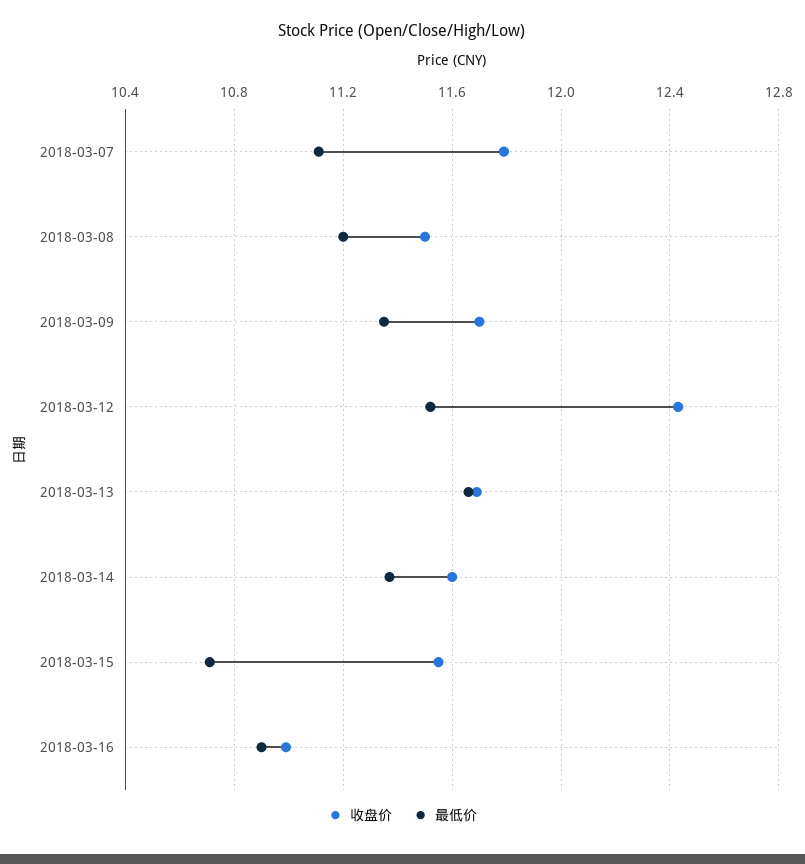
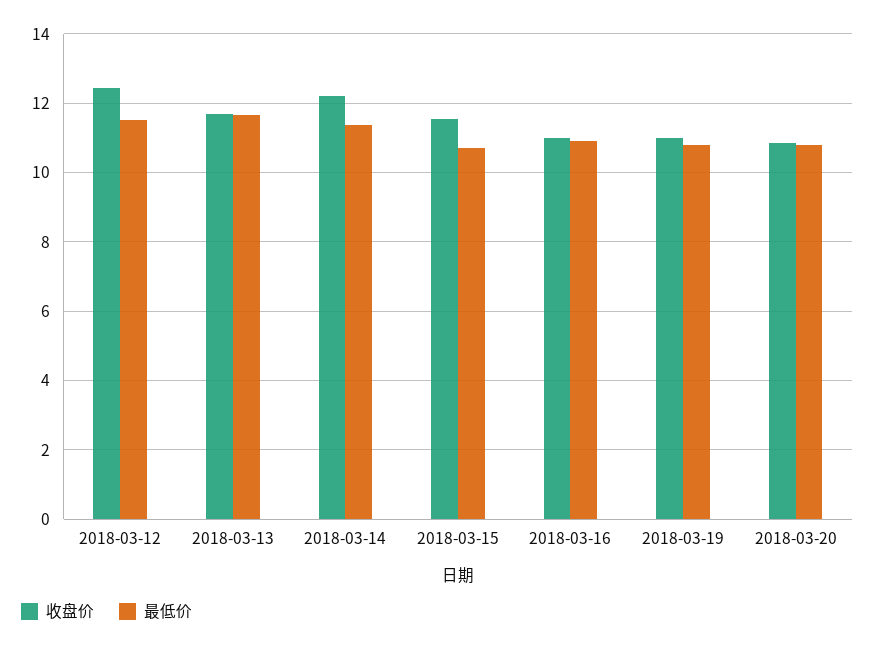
收盘价, 2018-03-07: 11.8 -> none
最低价, 2018-03-07: 11.1 -> none
收盘价, 2018-03-08: 11.5 -> none
最低价, 2018-03-08: 11.2 -> none
收盘价, 2018-03-09: 11.7 -> none
最低价, 2018-03-09: 11.35 -> none
收盘价, 2018-03-14: 11.6 -> 12.2
收盘价, 2018-03-19: none -> 11
最低价, 2018-03-19: none -> 10.8
收盘价, 2018-03-20: none -> 10.8
最低价, 2018-03-20: none -> 10.8

